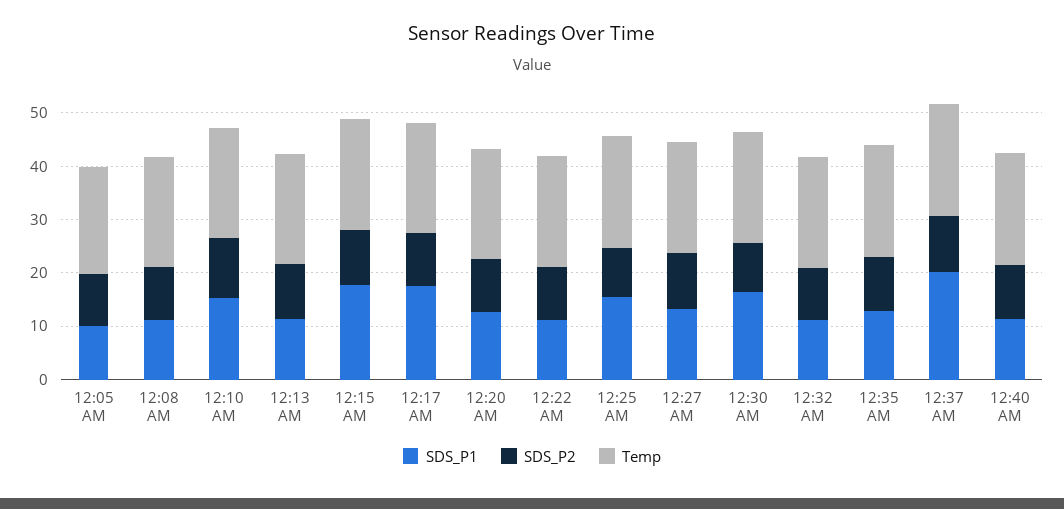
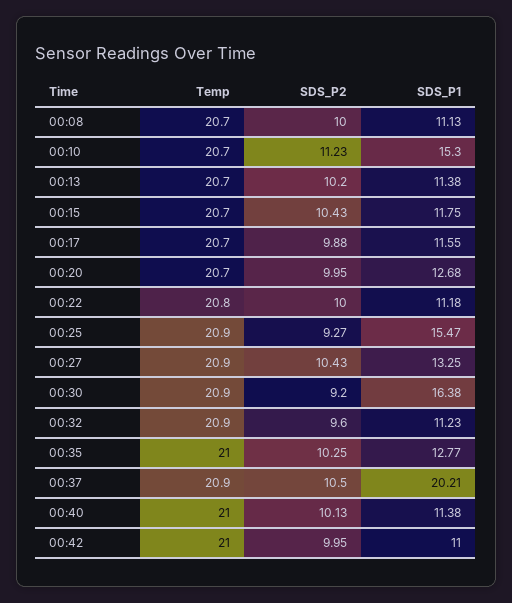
SDS_P1, 12:05 AM: 10 -> none
SDS_P2, 12:05 AM: 10 -> none
Temp, 12:05 AM: 20 -> none
SDS_P1, 12:15 AM: 18 -> 11.75
SDS_P1, 12:17 AM: 18 -> 11.55
Temp, 00:42: none -> 21
SDS_P2, 00:42: none -> 9.95
SDS_P1, 00:42: none -> 11

